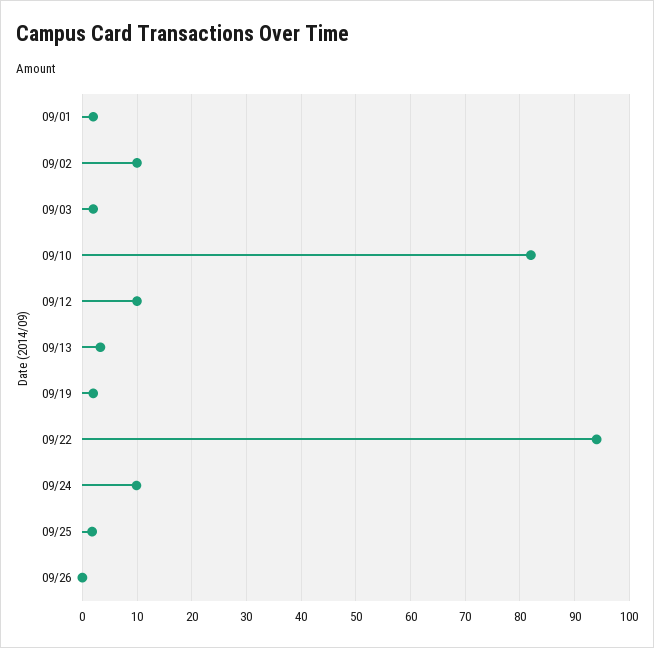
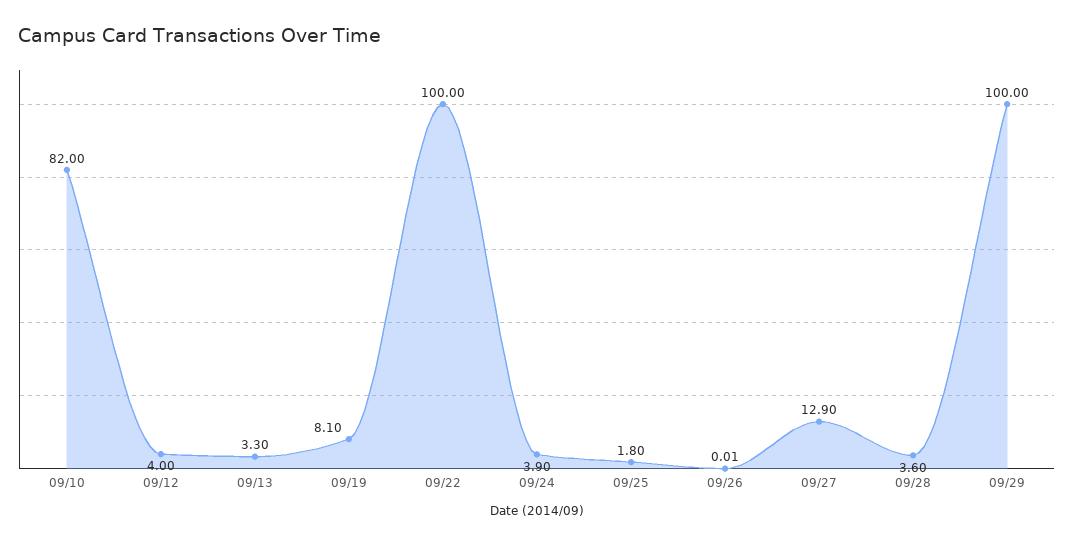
09/01: 2 -> none
09/02: 10 -> none
09/03: 2 -> none
09/12: 10 -> 4
09/19: 2 -> 8.1
09/22: 94 -> 100
09/24: 10 -> 3.9
09/27: none -> 12.9
09/28: none -> 3.6
09/29: none -> 100

